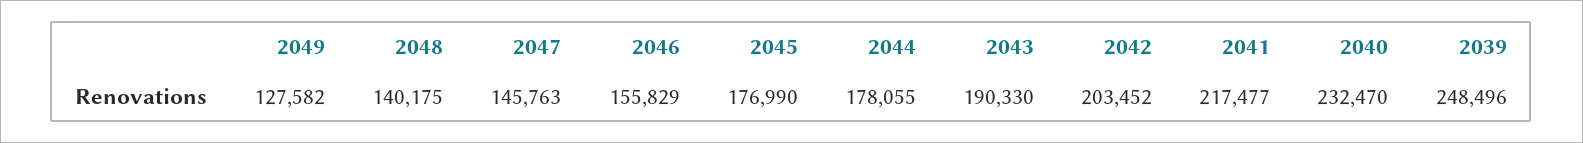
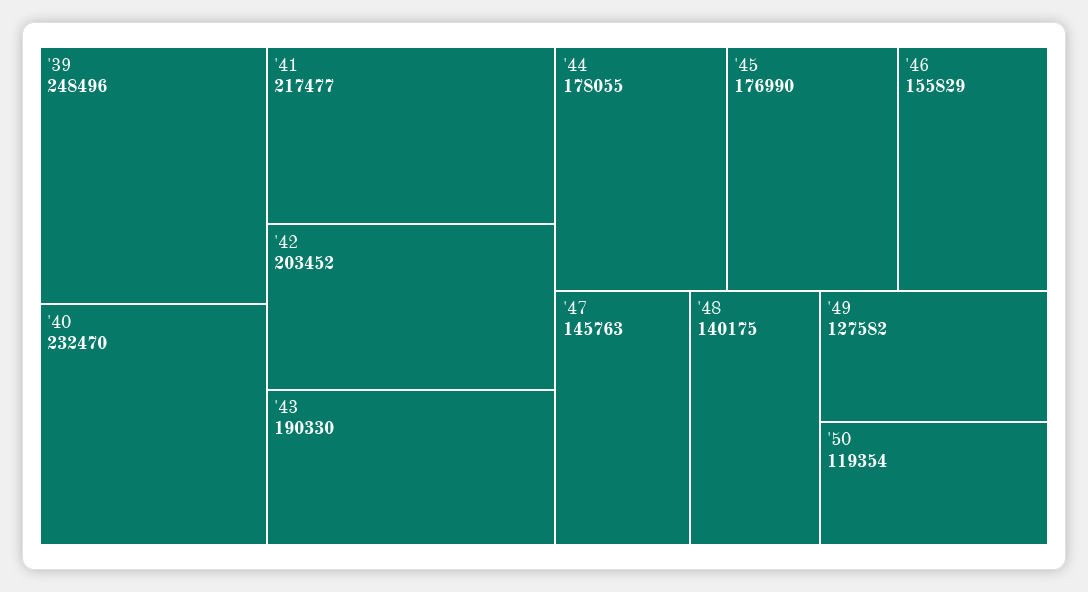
'50: none -> 119354

